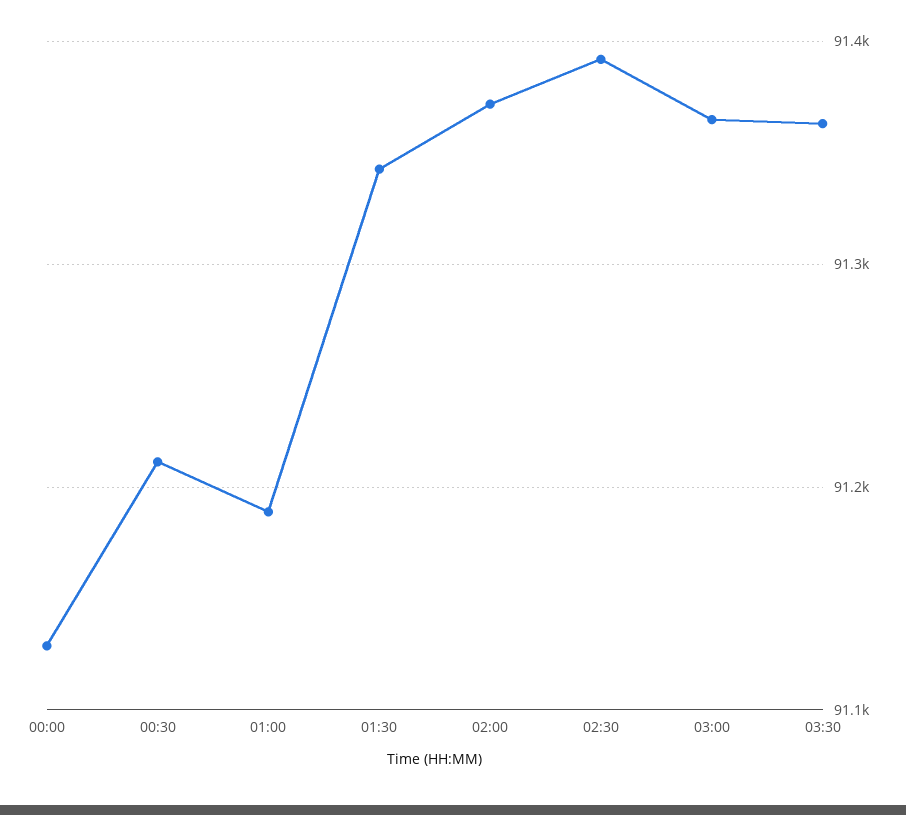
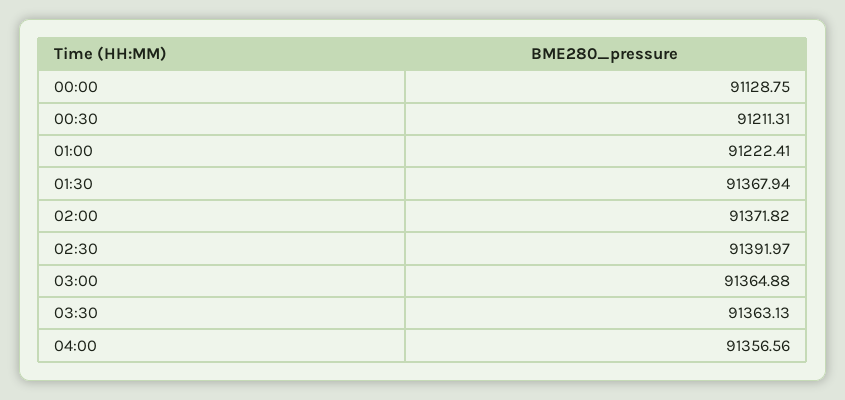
01:00: 91190 -> 91222.41
01:30: 91340 -> 91367.94
04:00: none -> 91356.56

